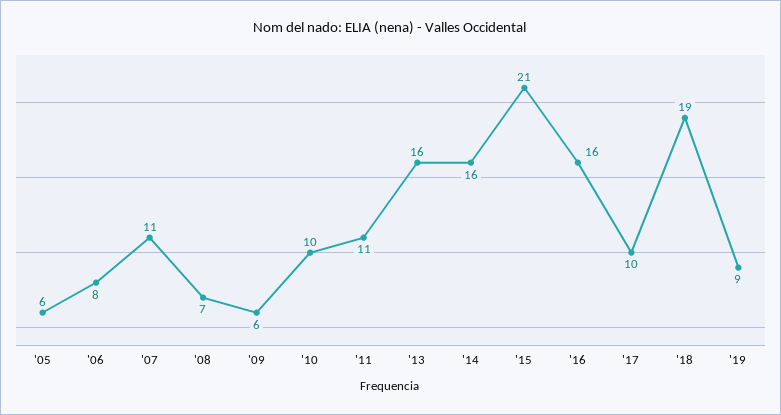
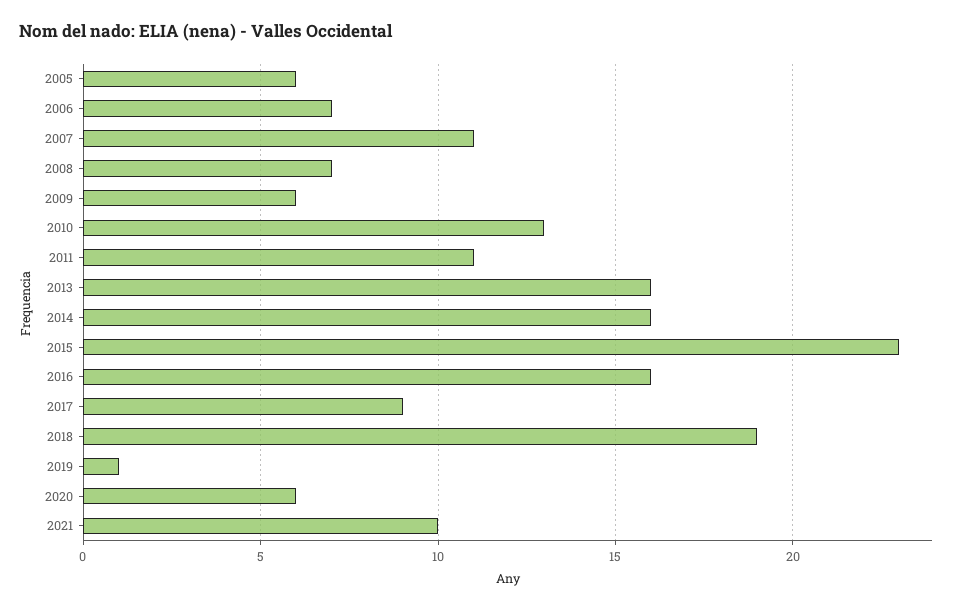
'06: 8 -> 7
'10: 10 -> 13
'15: 21 -> 23
'17: 10 -> 9
'19: 9 -> 1
2020: none -> 6
2021: none -> 10

